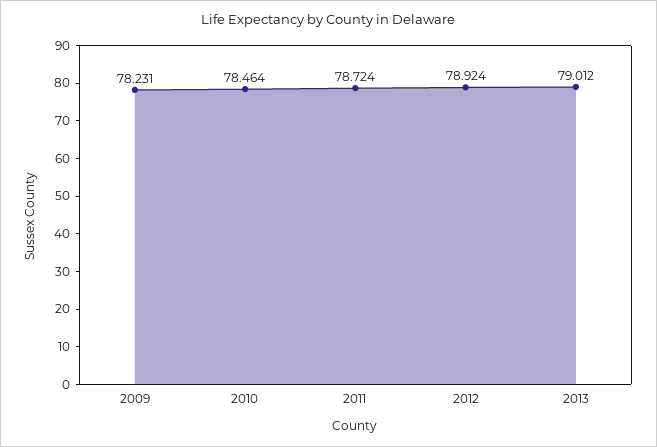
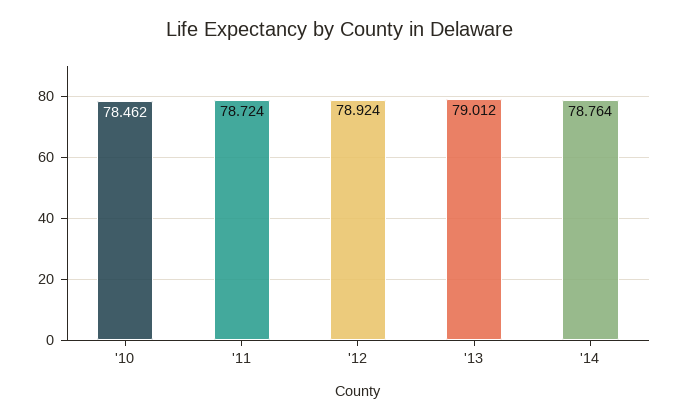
2009: 78.231 -> none
2010: 78.464 -> 78.462
'14: none -> 78.764

